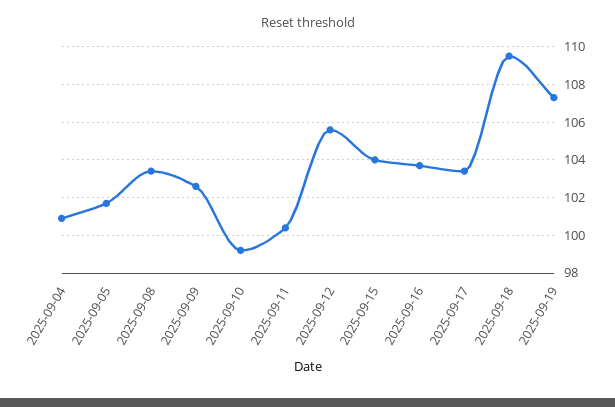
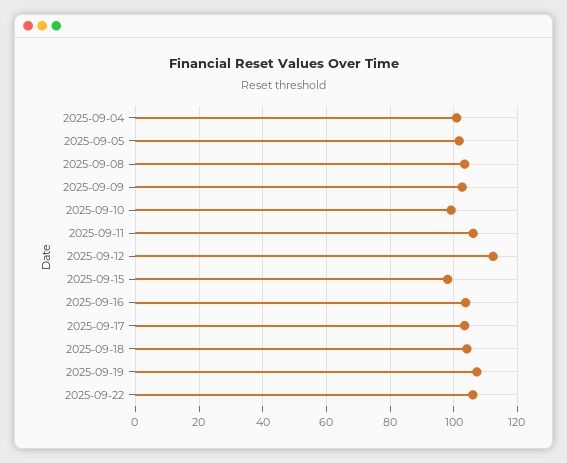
2025-09-11: 100.5 -> 106
2025-09-12: 105.5 -> 112
2025-09-15: 104 -> 98
2025-09-18: 109.5 -> 104
2025-09-22: none -> 106

